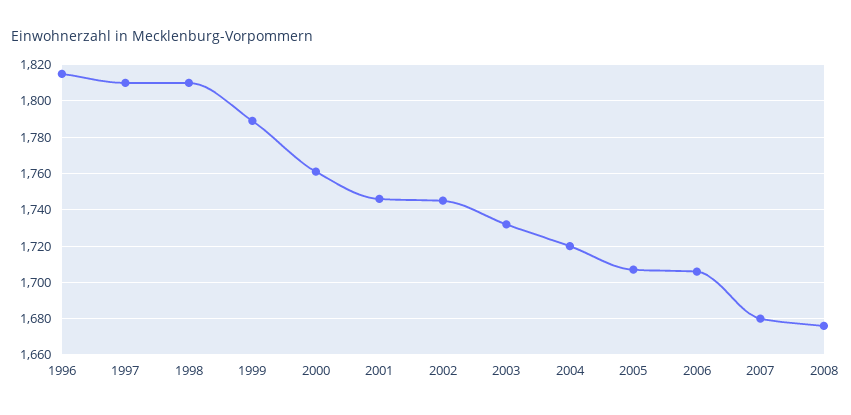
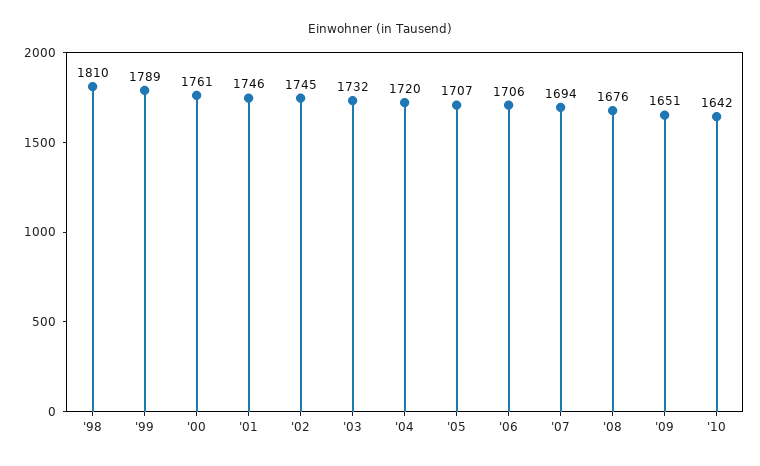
1996: 1815 -> none
1997: 1810 -> none
2007: 1680 -> 1694
'09: none -> 1651
'10: none -> 1642

